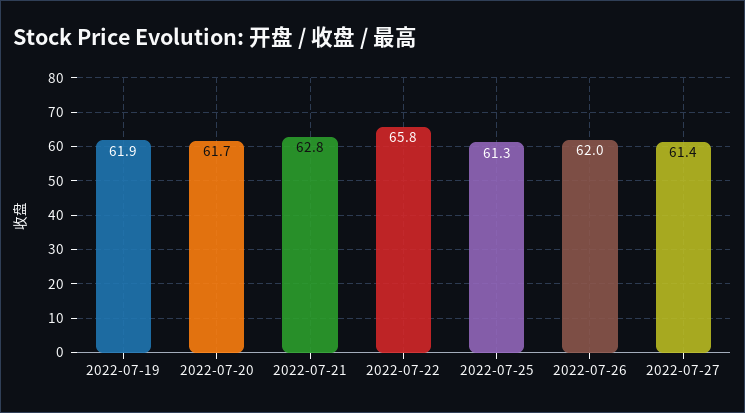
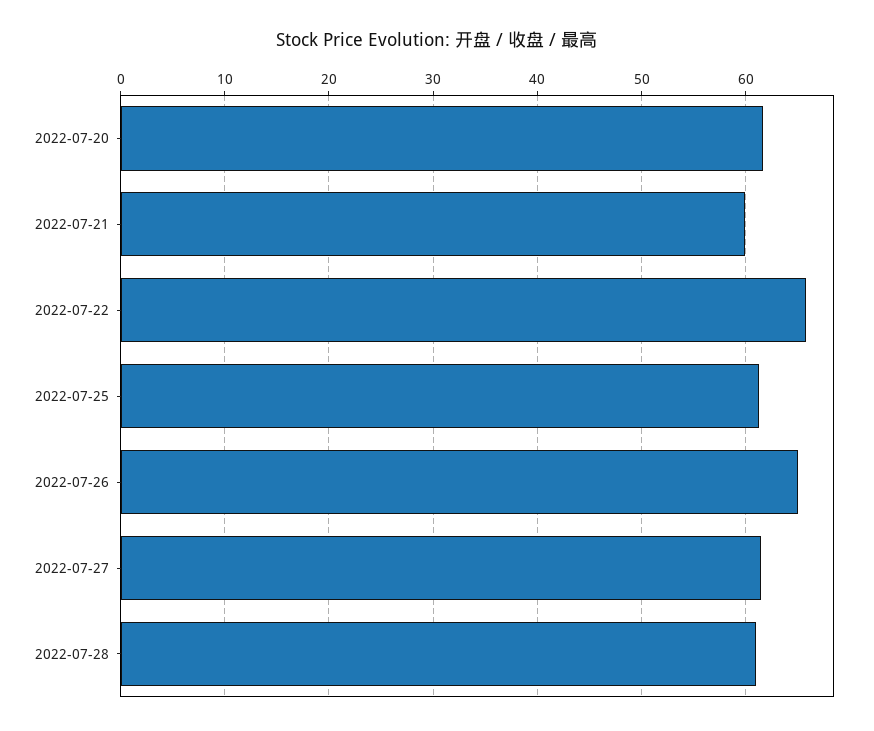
2022-07-19: 61.9 -> none
2022-07-21: 62.8 -> 60
2022-07-26: 62 -> 65
2022-07-28: none -> 61

